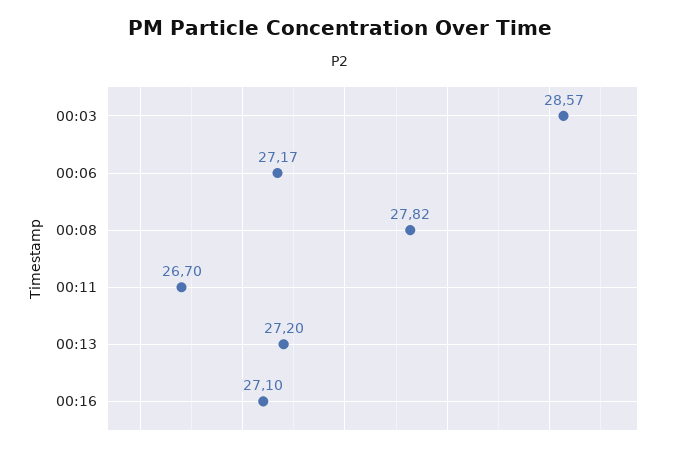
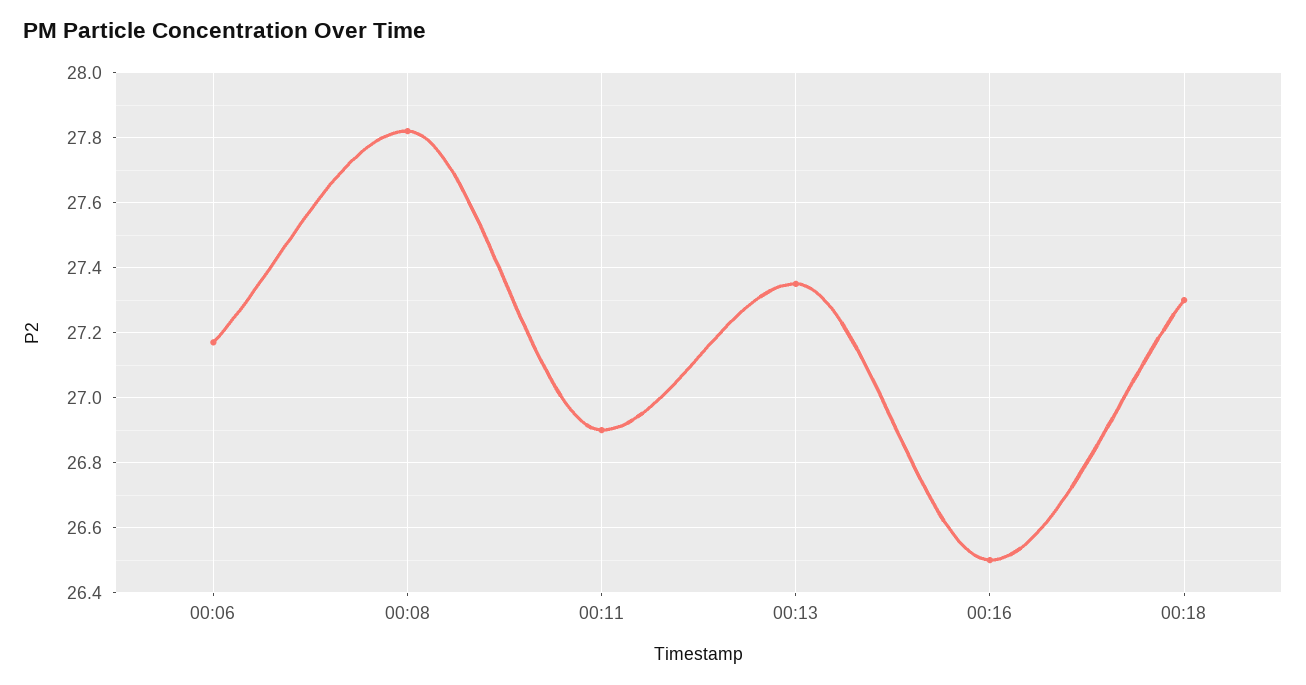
00:03: 28.57 -> none
00:11: 26.7 -> 26.9
00:13: 27.2 -> 27.35
00:16: 27.1 -> 26.5
00:18: none -> 27.3

